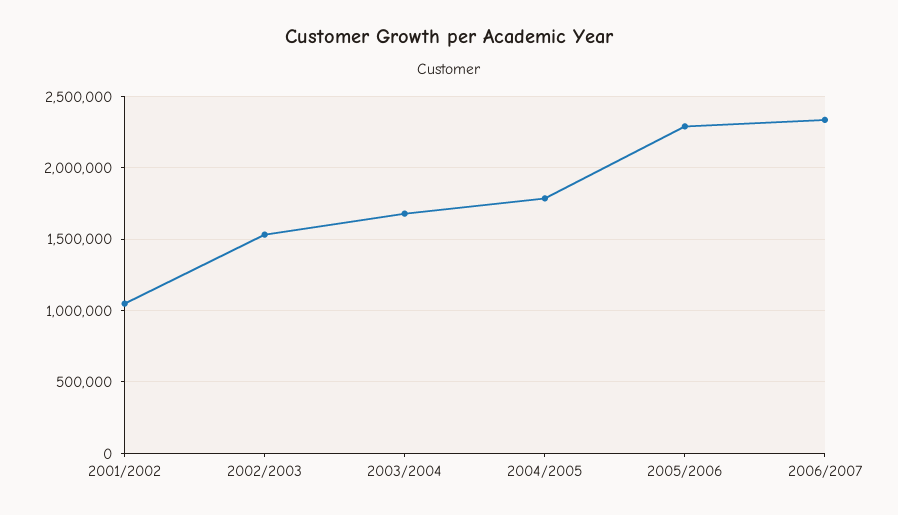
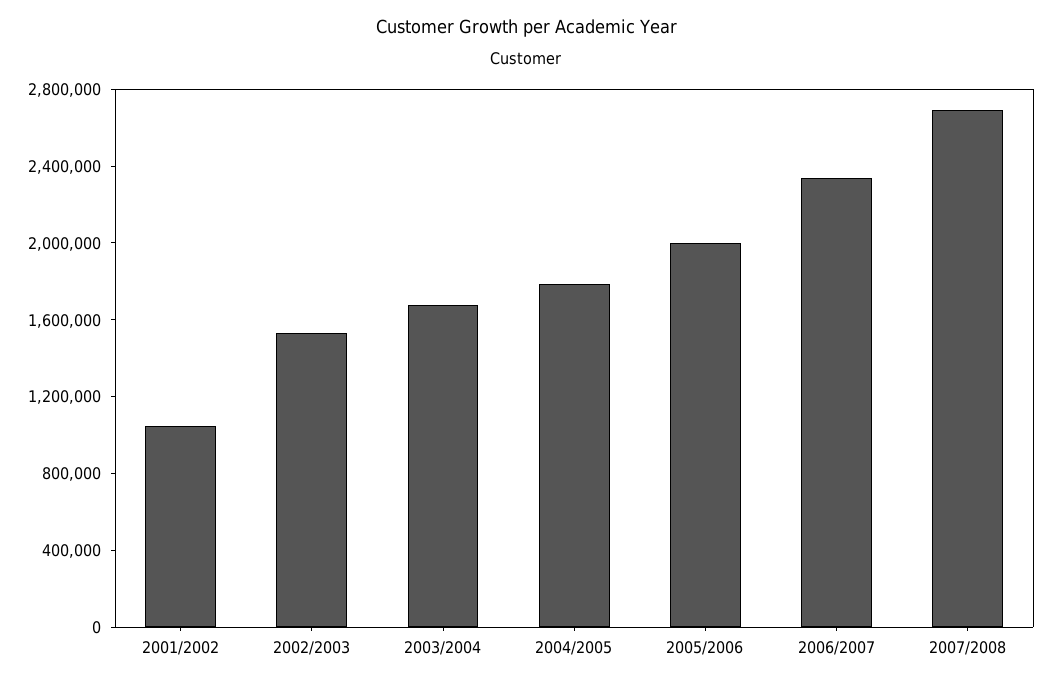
2005/2006: 2300000 -> 2000000
2007/2008: none -> 2700000

